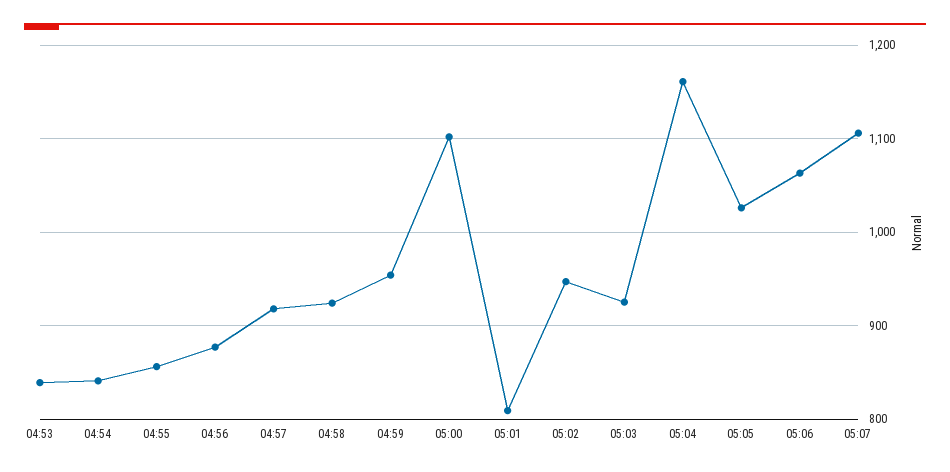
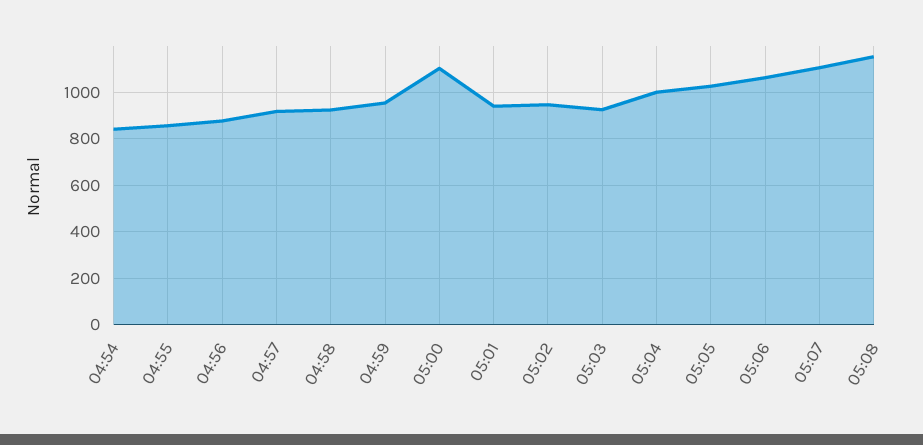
04:53: 840 -> none
05:01: 810 -> 950
05:04: 1160 -> 1000
05:08: none -> 1150

